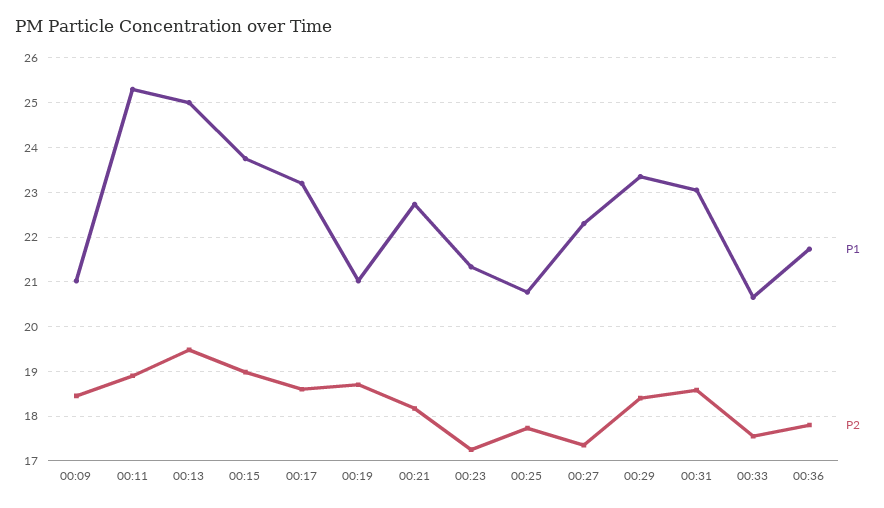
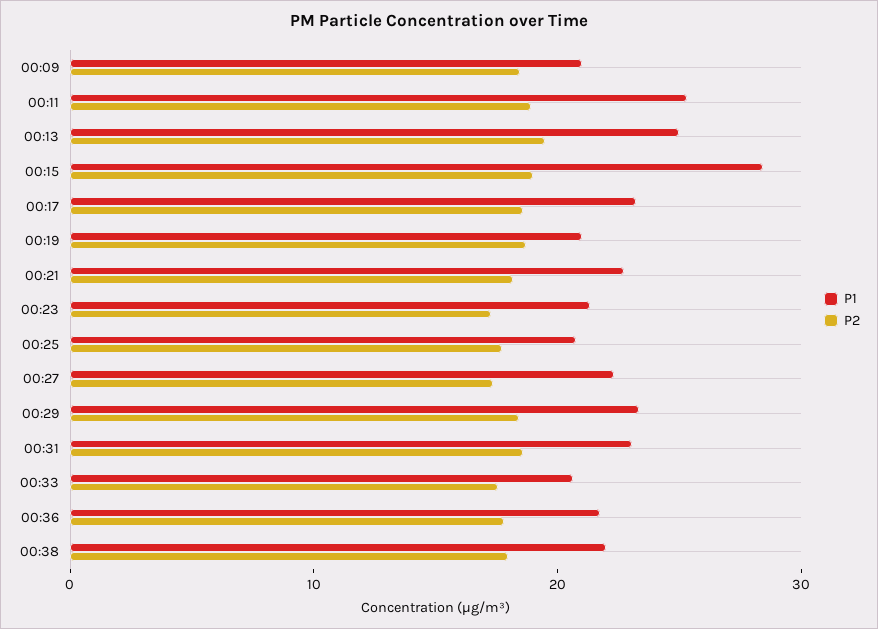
P1, 00:15: 23.8 -> 28
P1, 00:38: none -> 22
P2, 00:38: none -> 18

